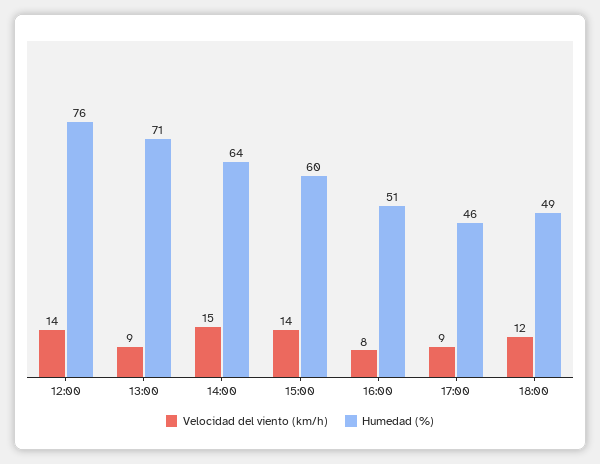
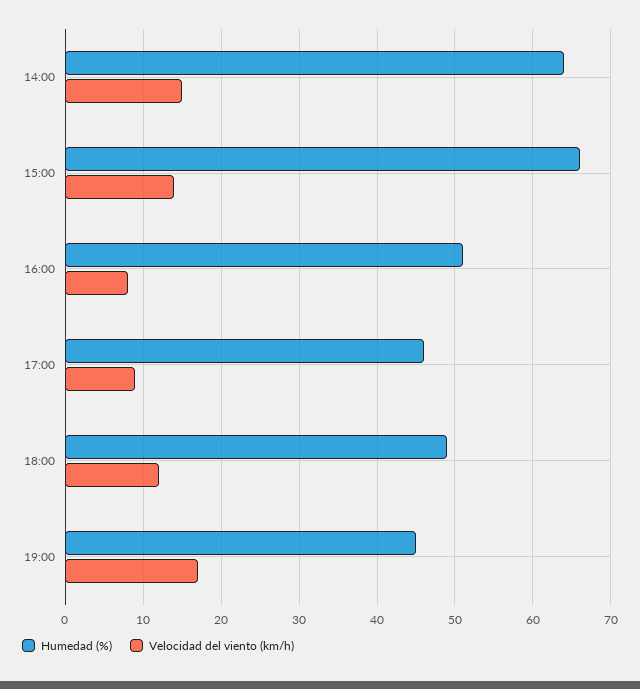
Velocidad del viento (km/h), 12:00: 14 -> none
Humedad (%), 12:00: 76 -> none
Velocidad del viento (km/h), 13:00: 9 -> none
Humedad (%), 13:00: 71 -> none
Humedad (%), 15:00: 60 -> 66
Humedad (%), 19:00: none -> 45
Velocidad del viento (km/h), 19:00: none -> 17

